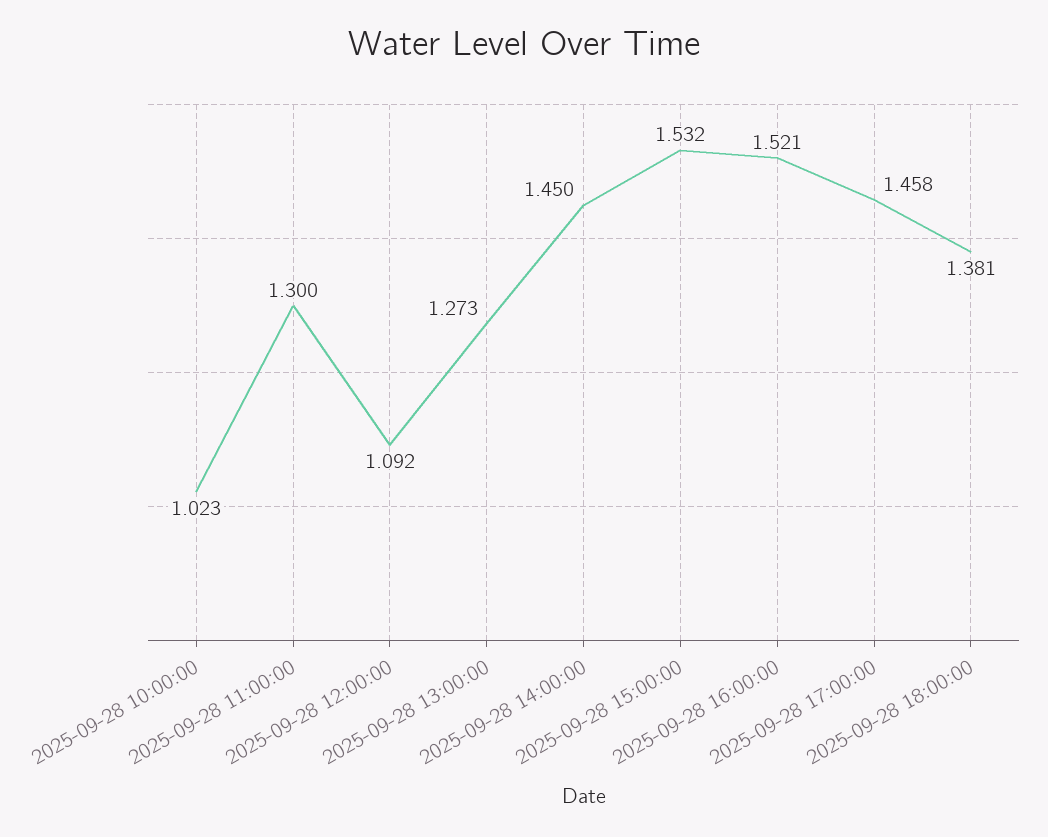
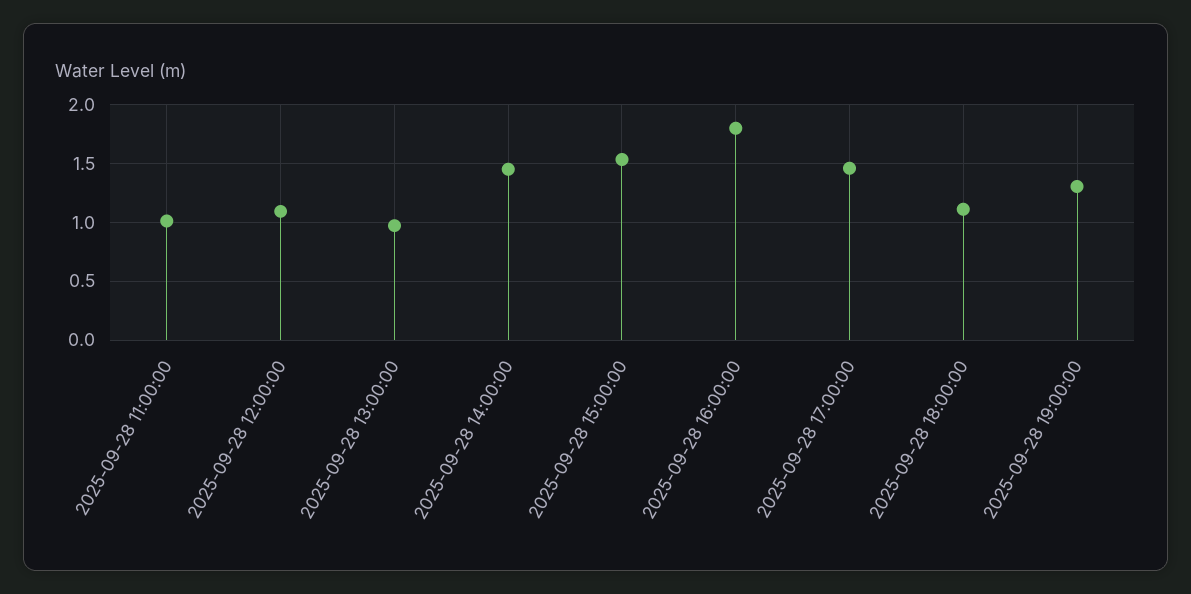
2025-09-28 10:00:00: 1.023 -> none
2025-09-28 11:00:00: 1.3 -> 1
2025-09-28 13:00:00: 1.273 -> 1
2025-09-28 16:00:00: 1.521 -> 1.8
2025-09-28 18:00:00: 1.381 -> 1.1
2025-09-28 19:00:00: none -> 1.3

